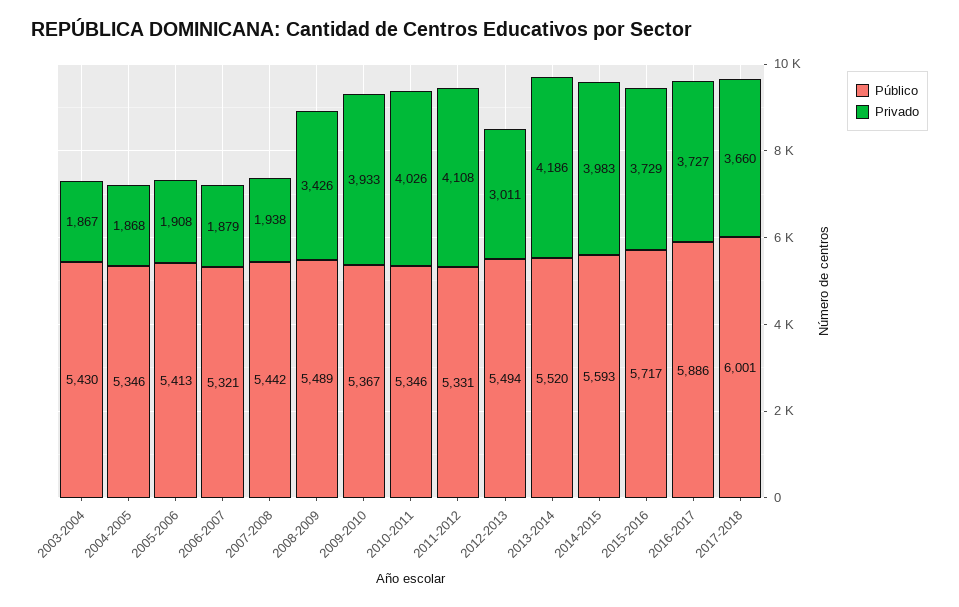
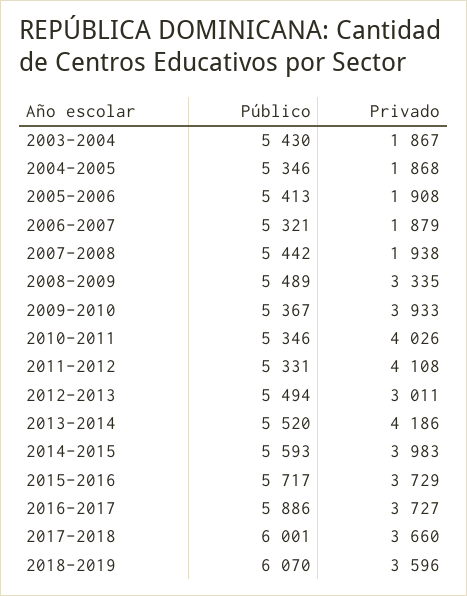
Privado, 2008-2009: 3426 -> 3335
Público, 2018-2019: none -> 6070
Privado, 2018-2019: none -> 3596

